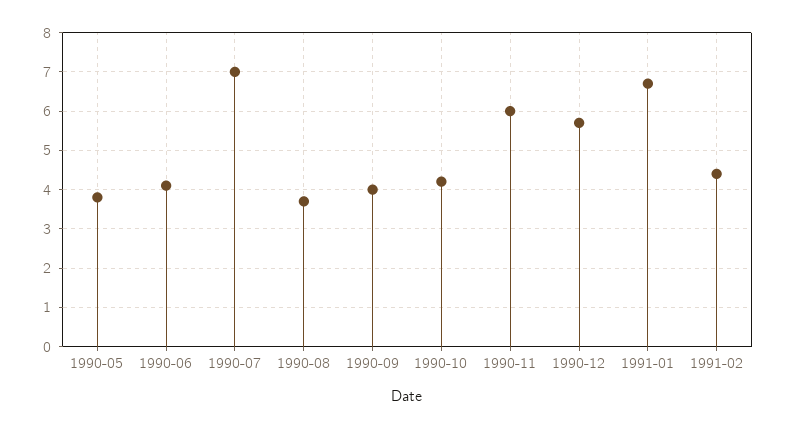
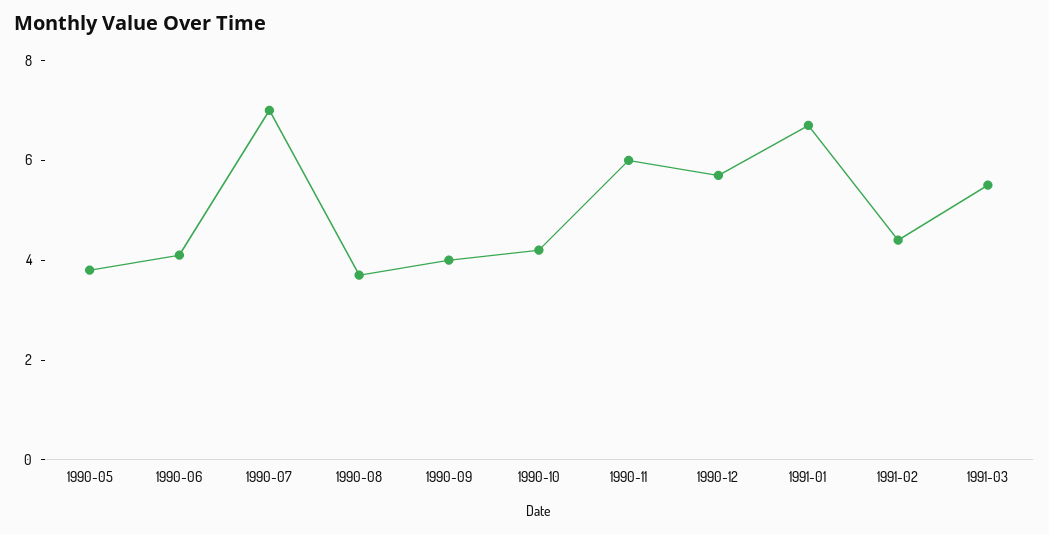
1991-03: none -> 5.5

